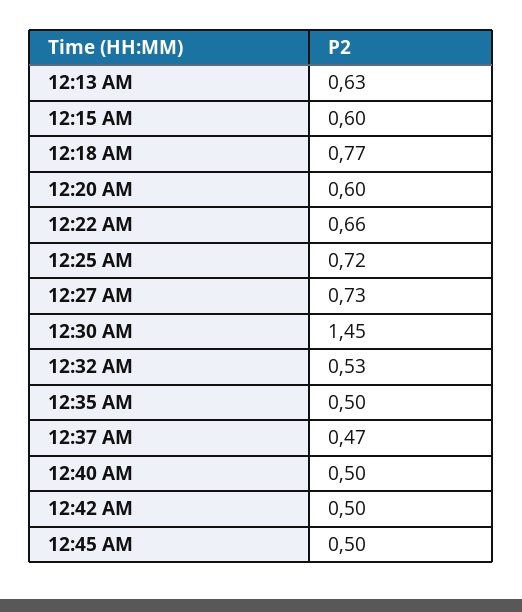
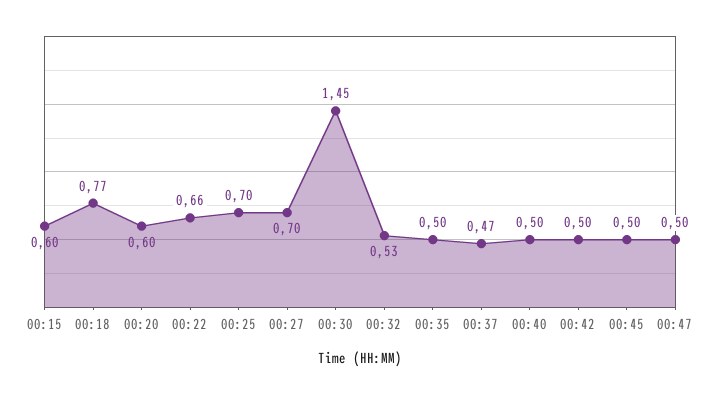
12:13 AM: 0.63 -> none
12:25 AM: 0.72 -> 0.7
12:27 AM: 0.73 -> 0.7
00:47: none -> 0.5

